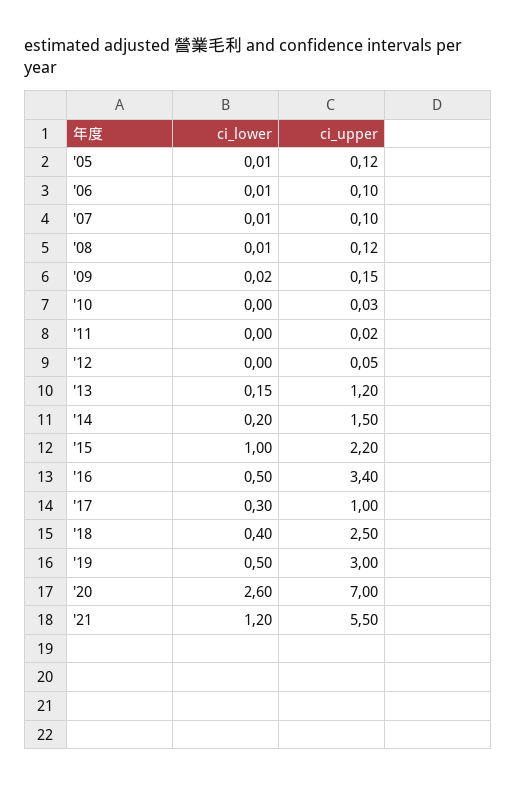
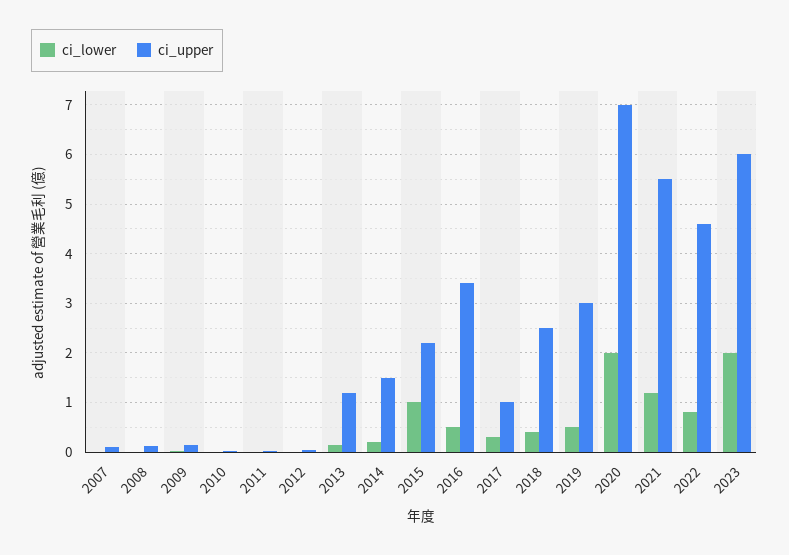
ci_lower, '05: 0.01 -> none
ci_upper, '05: 0.12 -> none
ci_lower, '06: 0.01 -> none
ci_upper, '06: 0.1 -> none
ci_lower, '20: 2.6 -> 2
ci_lower, 2022: none -> 0.8
ci_upper, 2022: none -> 4.6
ci_lower, 2023: none -> 2
ci_upper, 2023: none -> 6

